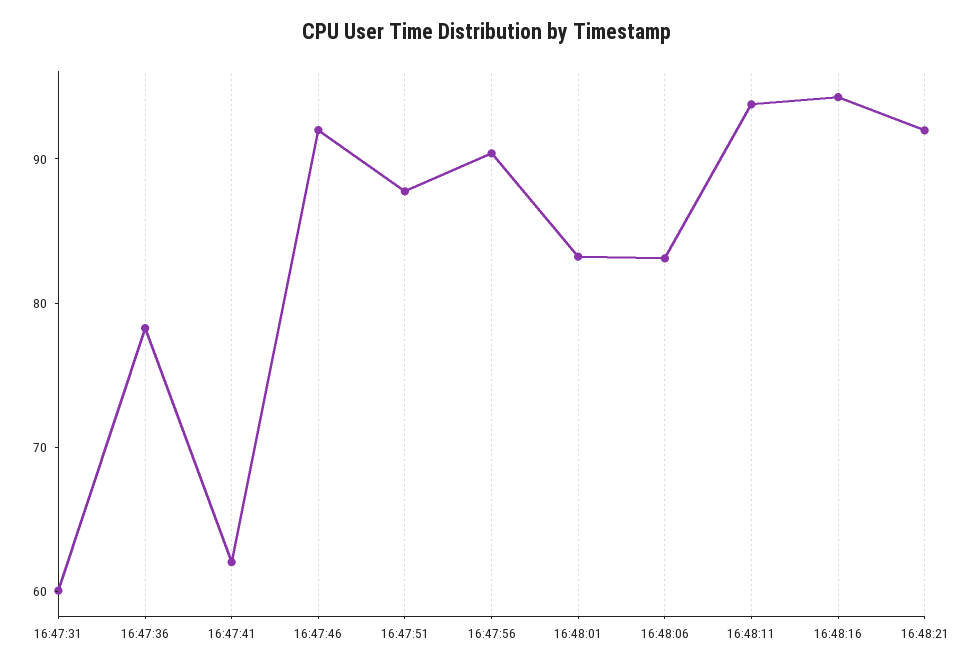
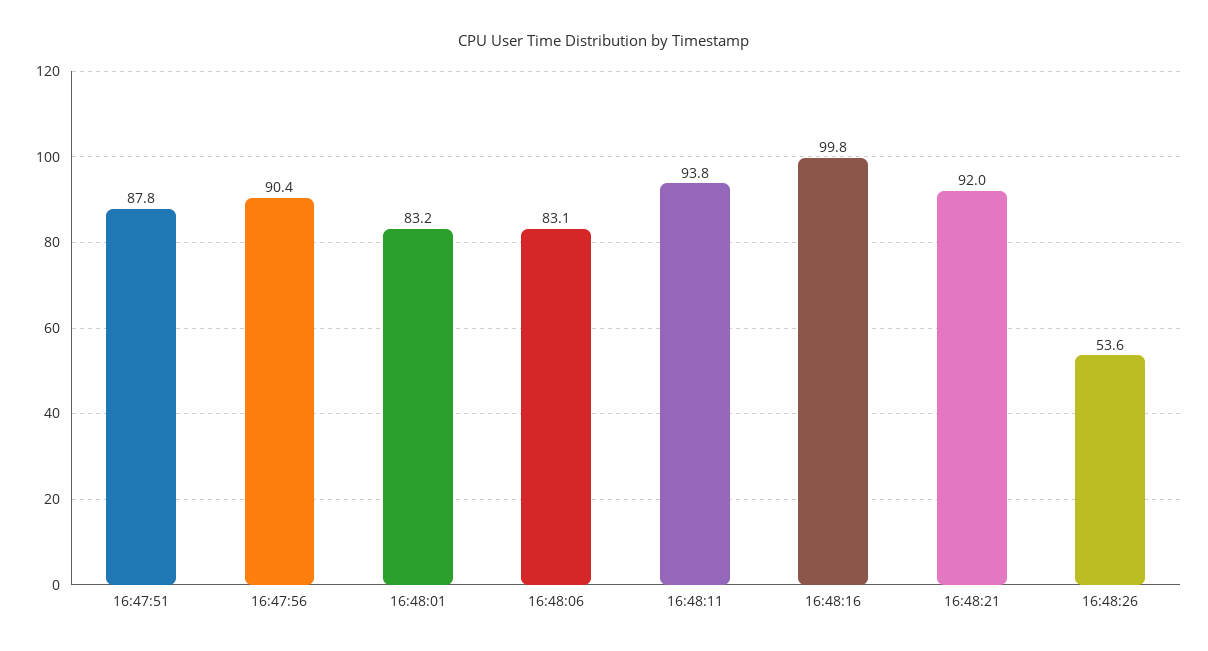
16:47:31: 60 -> none
16:47:36: 78 -> none
16:47:41: 62 -> none
16:47:46: 92 -> none
16:48:16: 94 -> 99.8
16:48:26: none -> 53.6

